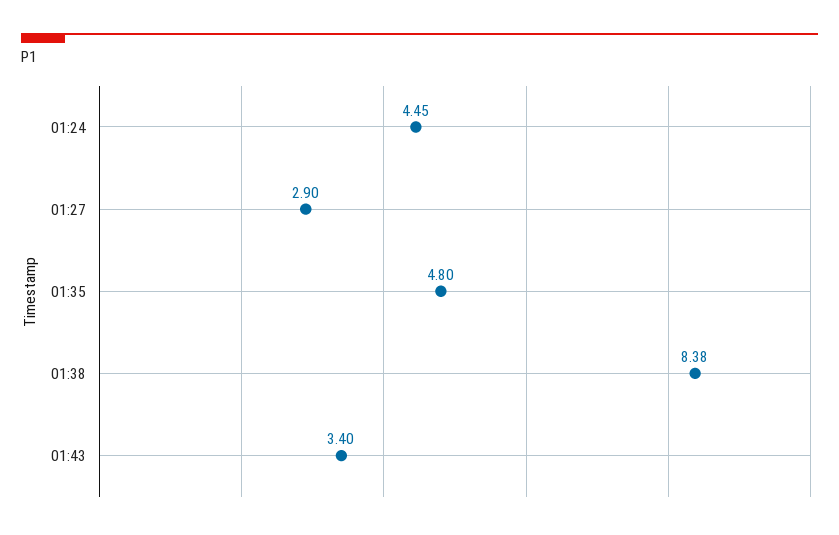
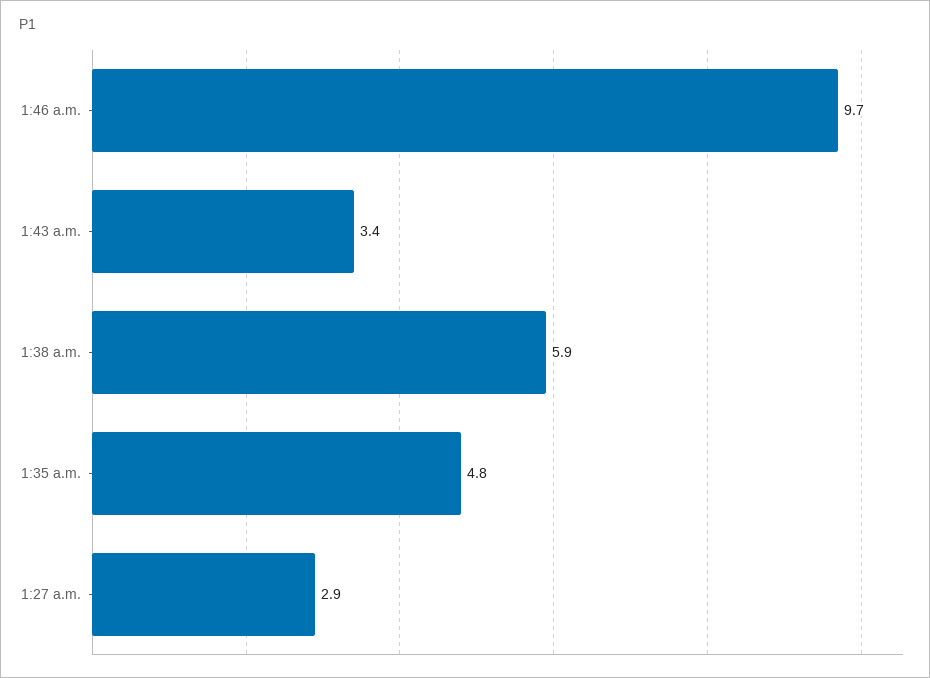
01:24: 4.45 -> none
01:38: 8.38 -> 5.9
1:46 a.m.: none -> 9.7

